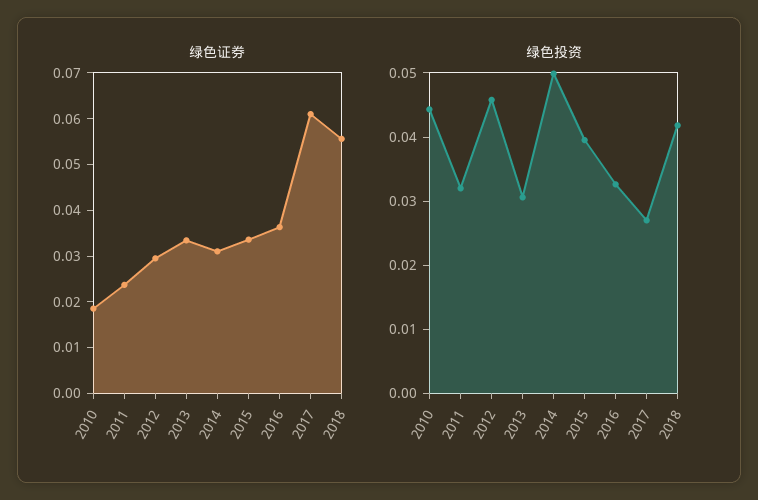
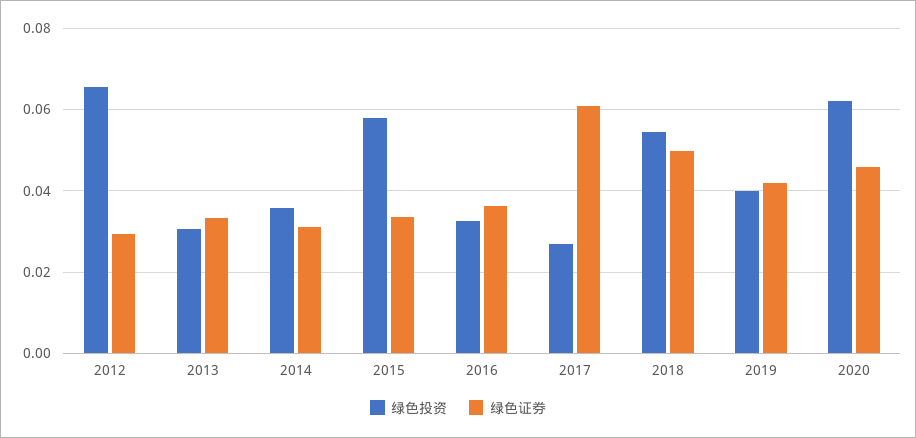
绿色证券, 2010: 0.018 -> none
绿色证券, 2011: 0.024 -> none
绿色证券, 2018: 0.056 -> 0.05
绿色投资, 2010: 0.044 -> none
绿色投资, 2011: 0.032 -> none
绿色投资, 2012: 0.046 -> 0.066
绿色投资, 2014: 0.05 -> 0.036
绿色投资, 2015: 0.04 -> 0.058
绿色投资, 2018: 0.042 -> 0.054
绿色投资, 2019: none -> 0.04
绿色证券, 2019: none -> 0.042
绿色投资, 2020: none -> 0.062
绿色证券, 2020: none -> 0.046

